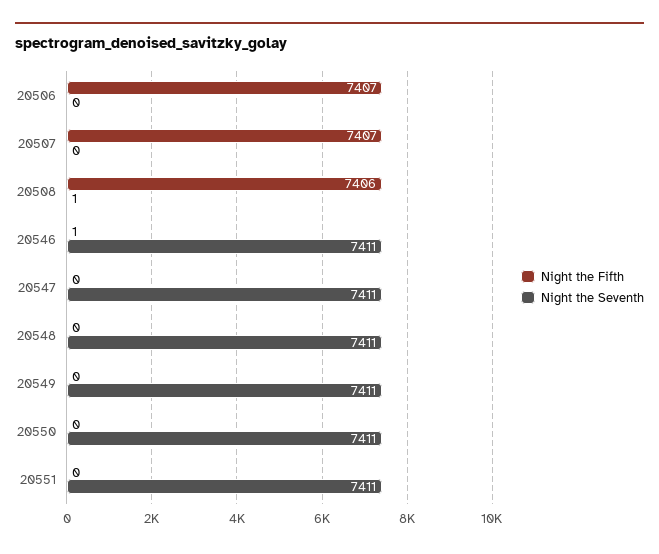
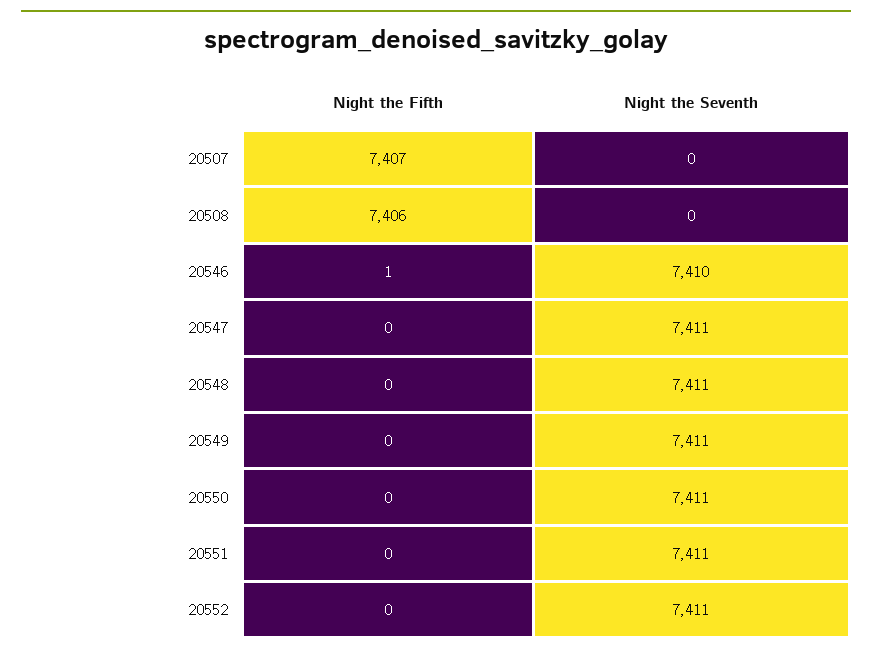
Night the Fifth, 20506: 7407 -> none
Night the Seventh, 20506: 0 -> none
Night the Seventh, 20508: 1 -> 0
Night the Seventh, 20546: 7411 -> 7410
Night the Fifth, 20552: none -> 0
Night the Seventh, 20552: none -> 7411

